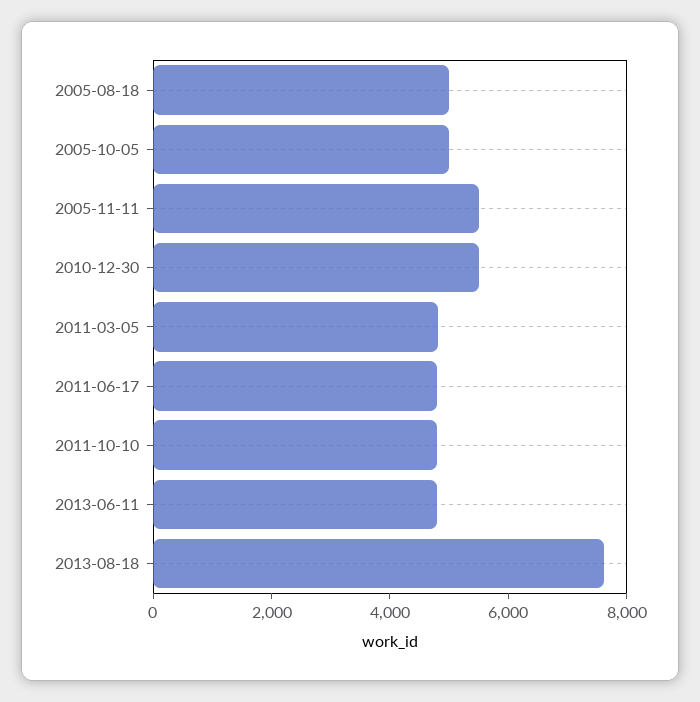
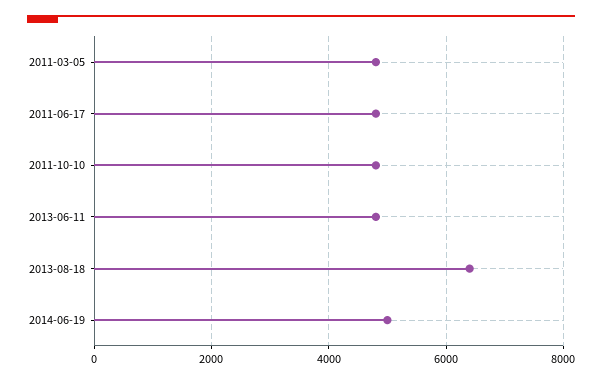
2005-08-18: 5000 -> none
2005-10-05: 5000 -> none
2005-11-11: 5500 -> none
2010-12-30: 5500 -> none
2013-08-18: 7500 -> 6400
2014-06-19: none -> 5000

